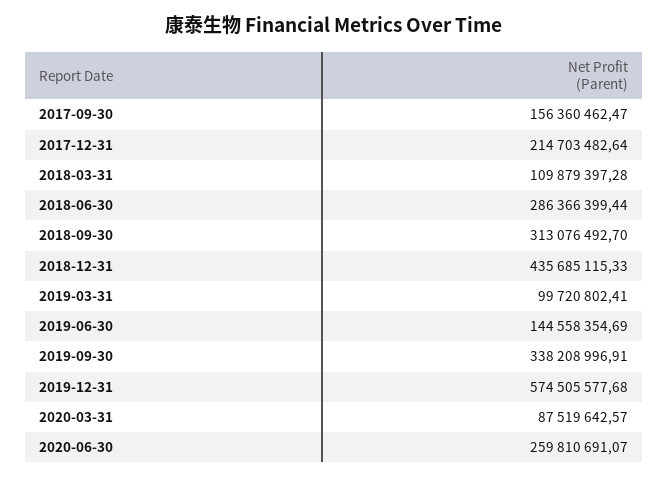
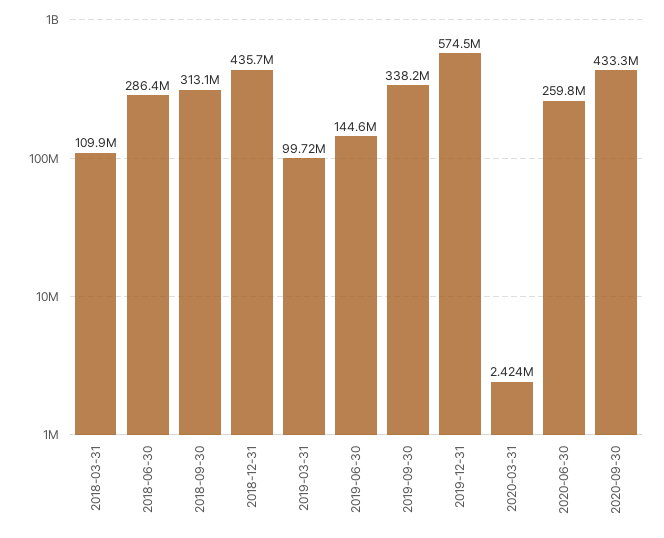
2017-09-30: 156360462.47 -> none
2017-12-31: 214703482.64 -> none
2020-03-31: 87519642.57 -> 2424000
2020-09-30: none -> 433300000

